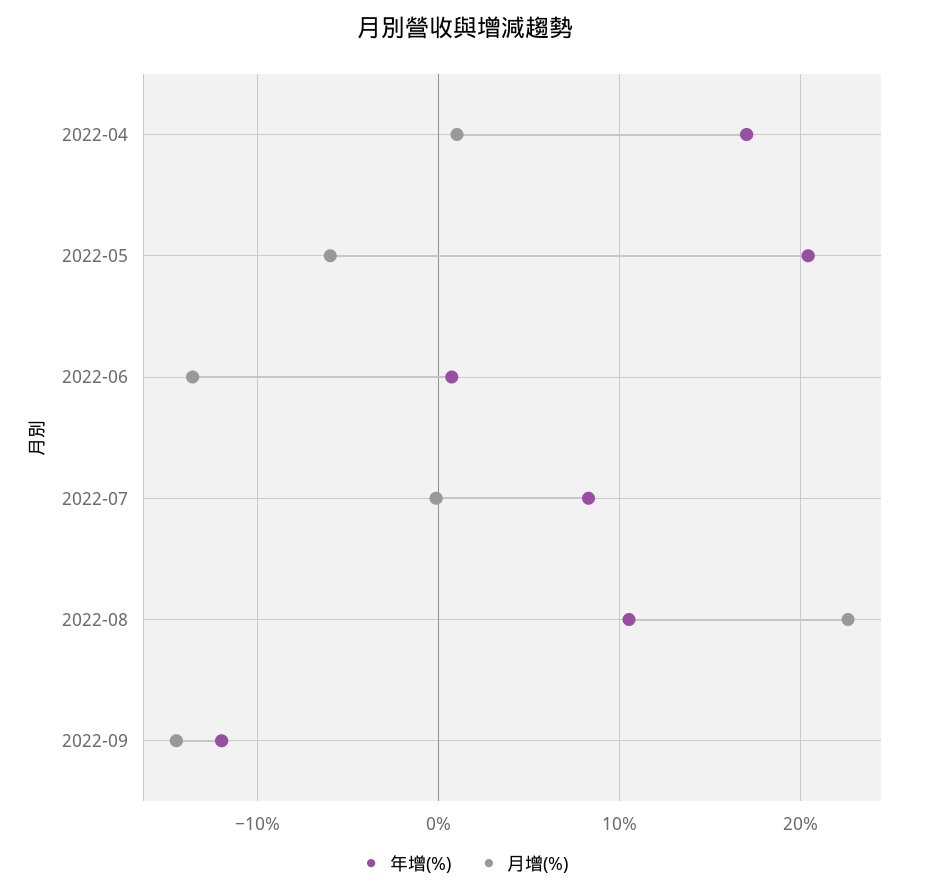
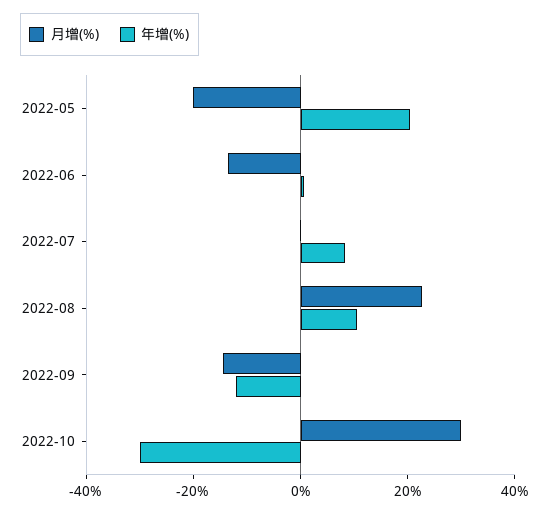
年增(%), 2022-04: 17 -> none
月增(%), 2022-04: 1 -> none
月增(%), 2022-05: -6 -> -20
月增(%), 2022-10: none -> 30
年增(%), 2022-10: none -> -30

